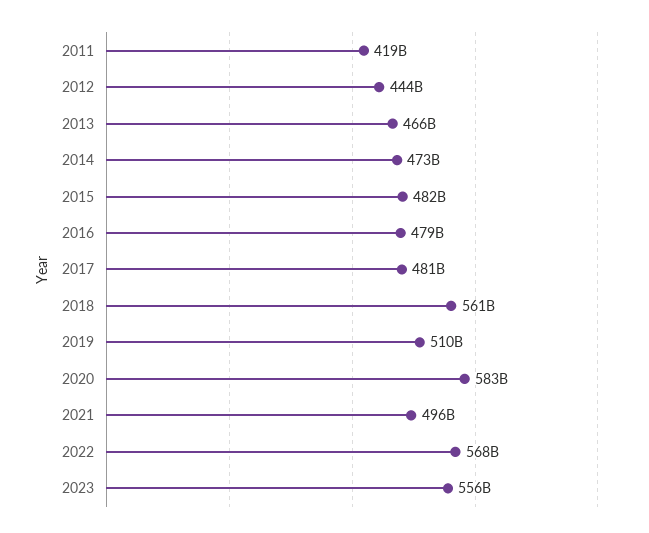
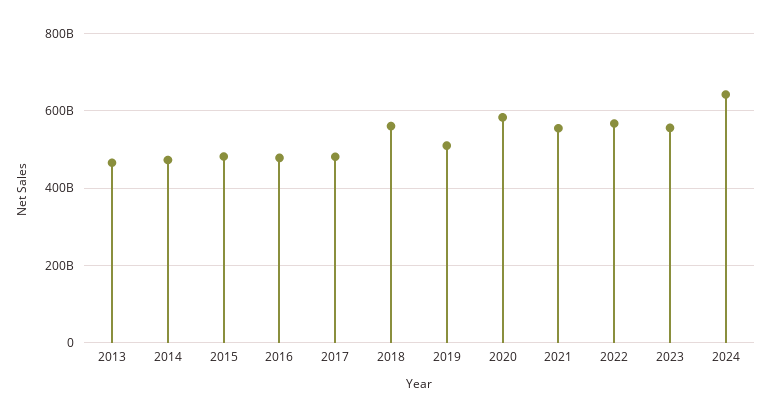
2011: 419000000000 -> none
2012: 444000000000 -> none
2021: 496000000000 -> 560000000000
2024: none -> 640000000000

